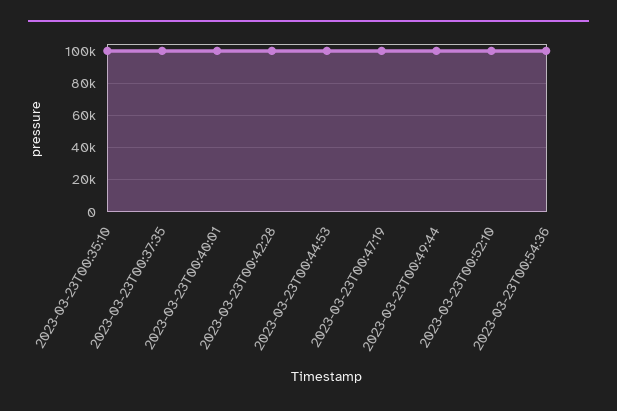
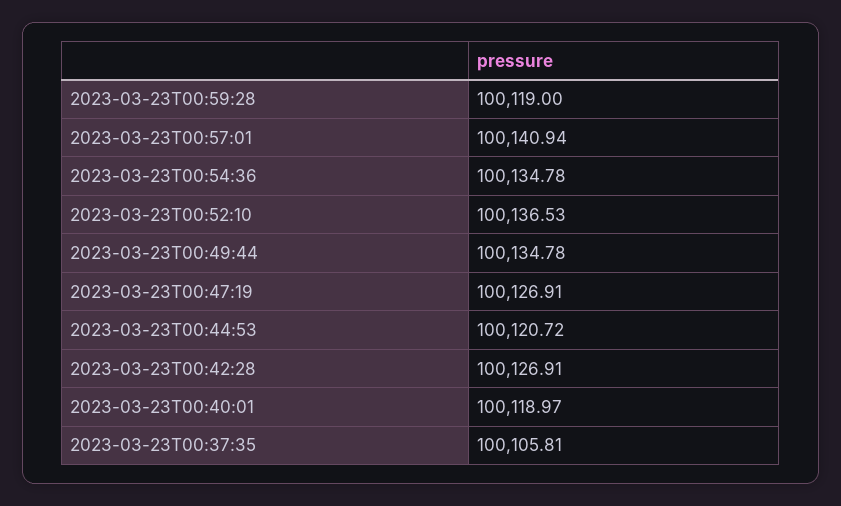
2023-03-23T00:35:10: 100000 -> none
2023-03-23T00:59:28: none -> 100119
2023-03-23T00:57:01: none -> 100140.94

